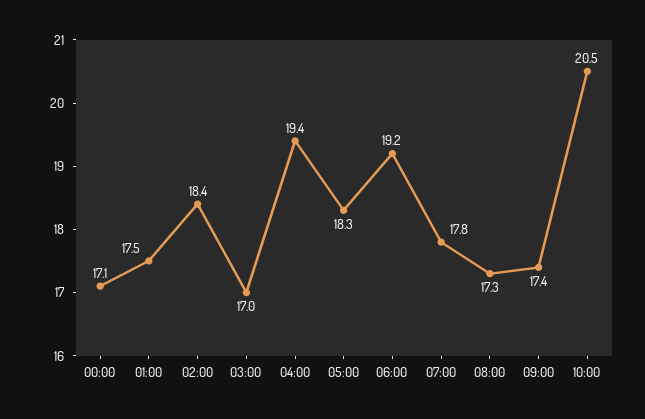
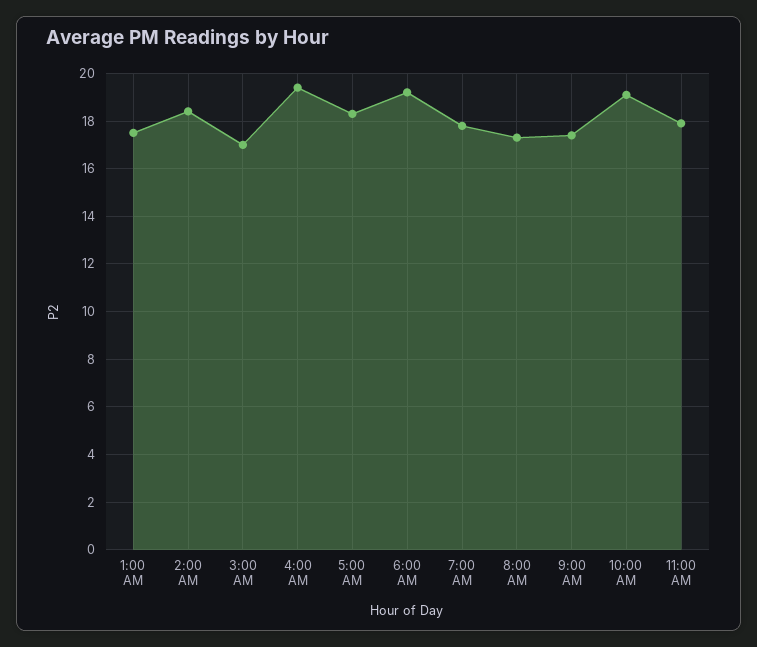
00:00: 17.1 -> none
10:00: 20.5 -> 19
11:00 AM: none -> 18

